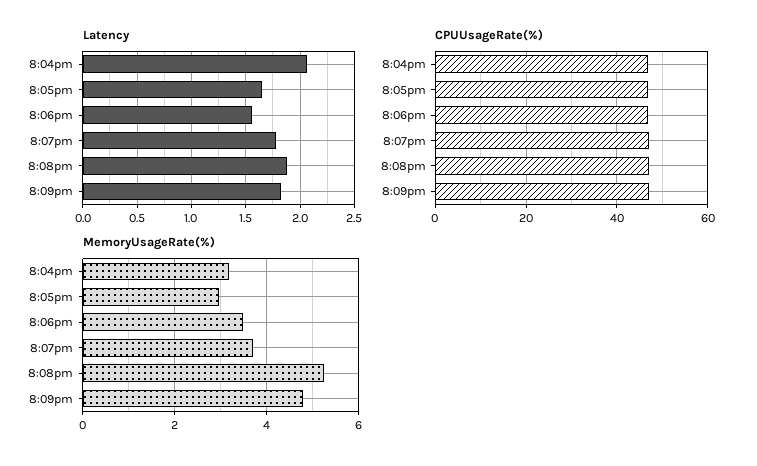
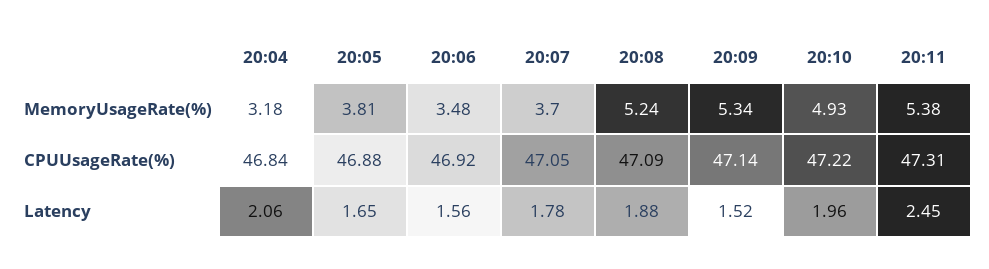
Latency, 8:09pm: 1.8 -> 1.52
MemoryUsageRate(%), 8:05pm: 3 -> 3.81
MemoryUsageRate(%), 8:09pm: 4.8 -> 5.34
MemoryUsageRate(%), 20:10: none -> 4.93
MemoryUsageRate(%), 20:11: none -> 5.38
CPUUsageRate(%), 20:10: none -> 47.22
CPUUsageRate(%), 20:11: none -> 47.31
Latency, 20:10: none -> 1.96
Latency, 20:11: none -> 2.45

